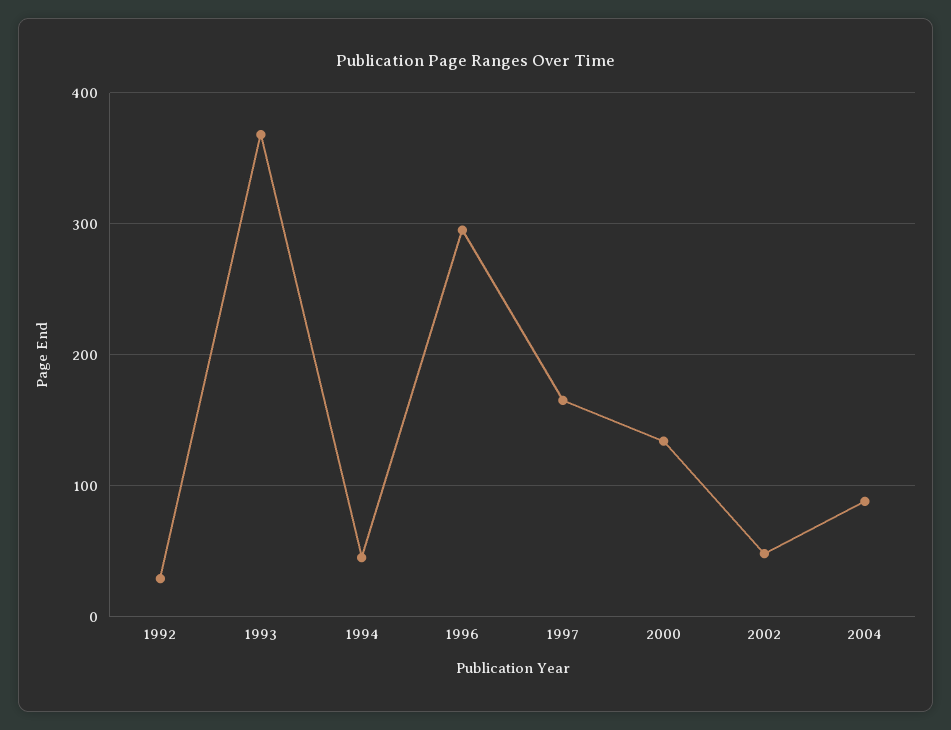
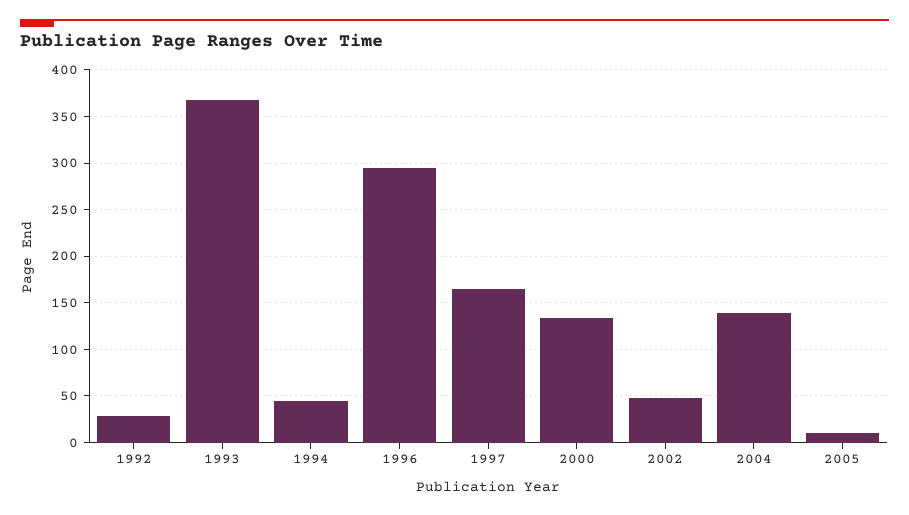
2004: 90 -> 140
2005: none -> 10

